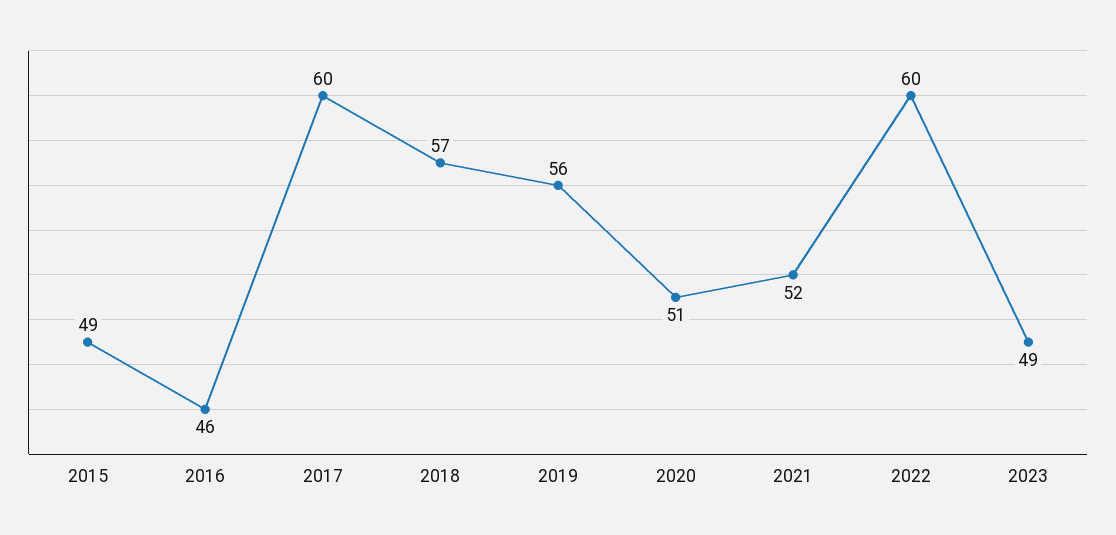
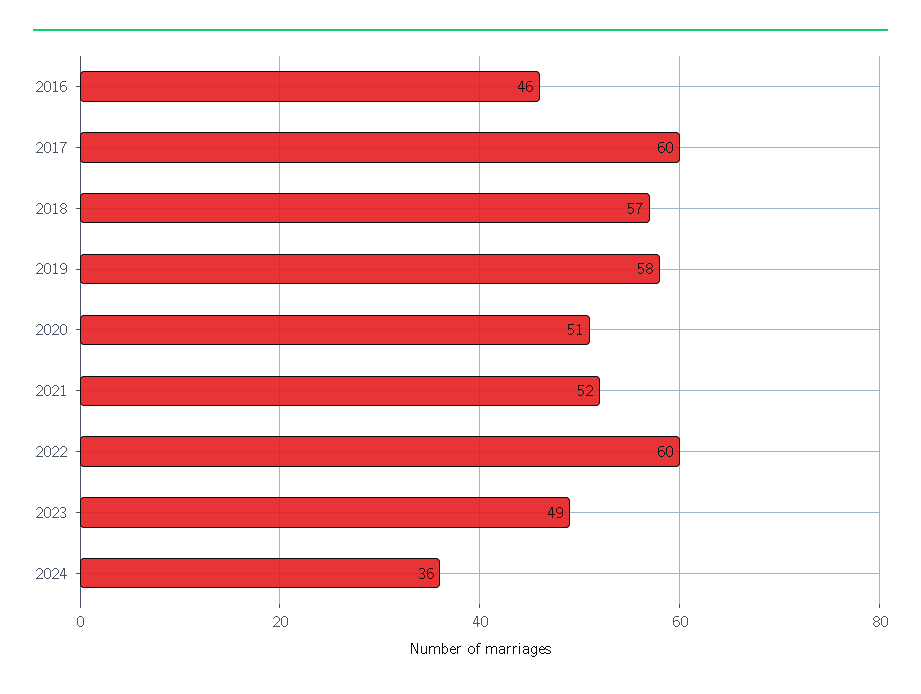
2015: 49 -> none
2019: 56 -> 58
2024: none -> 36

